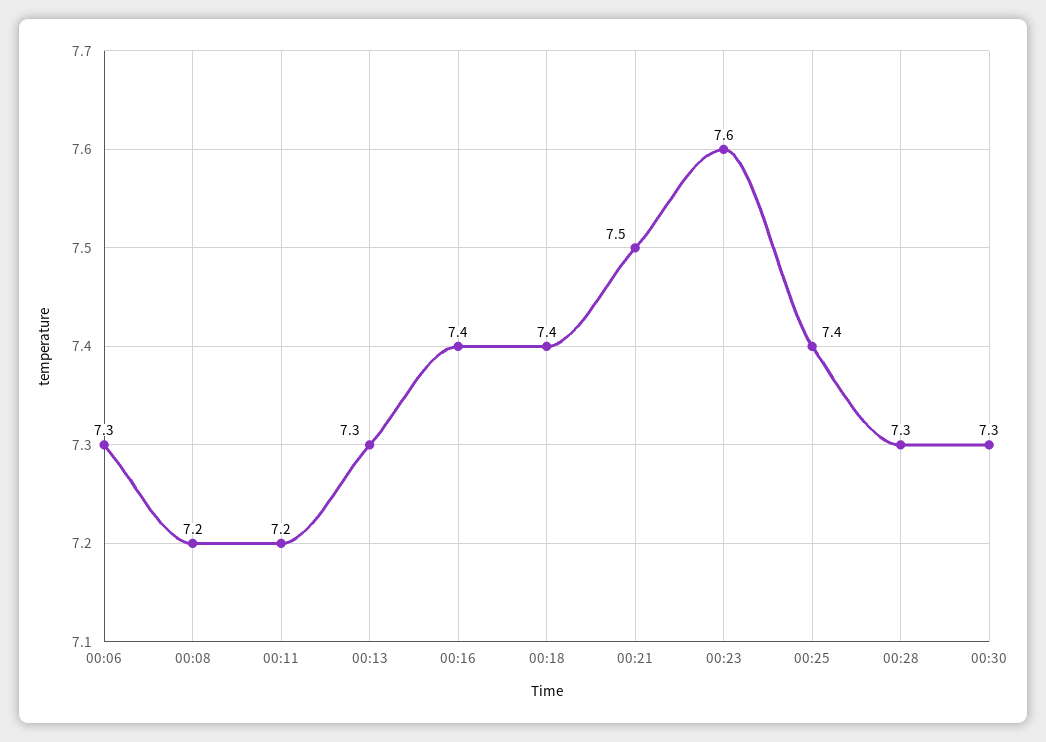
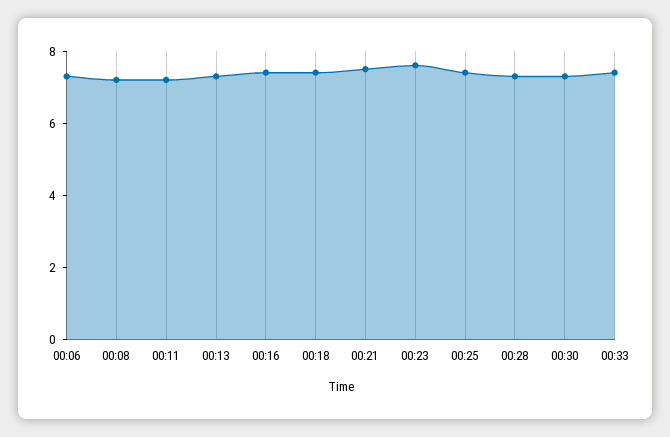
00:33: none -> 7.5

